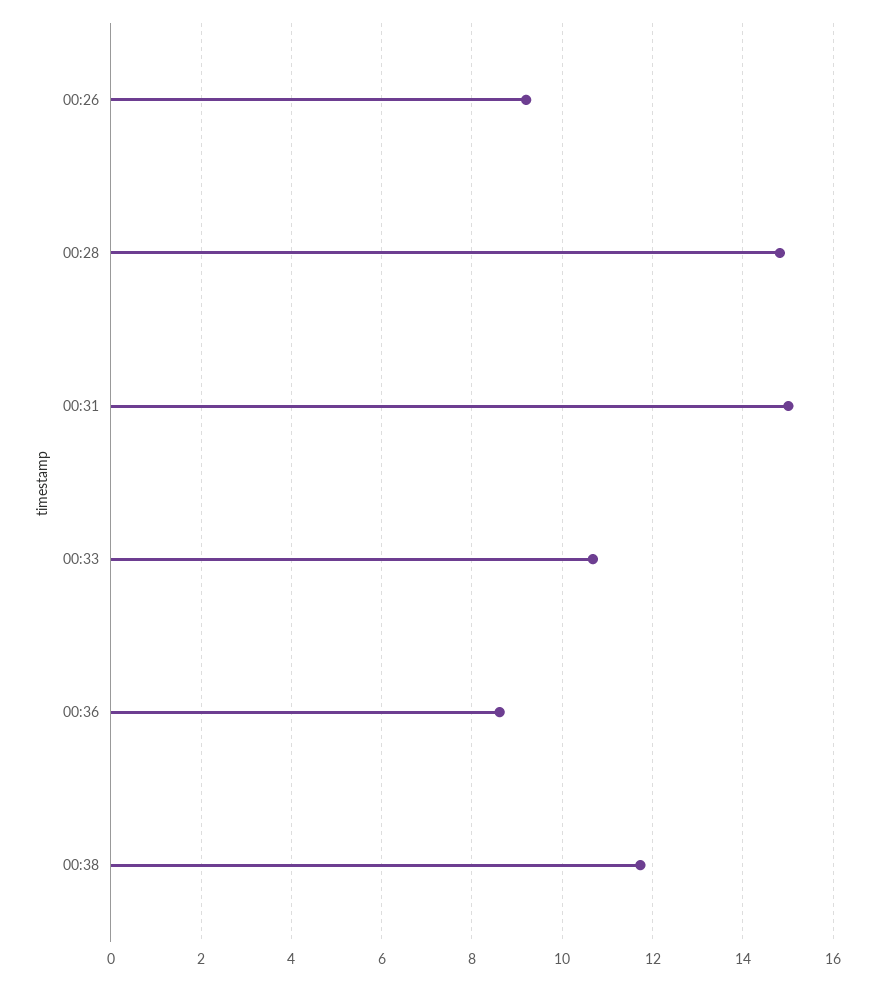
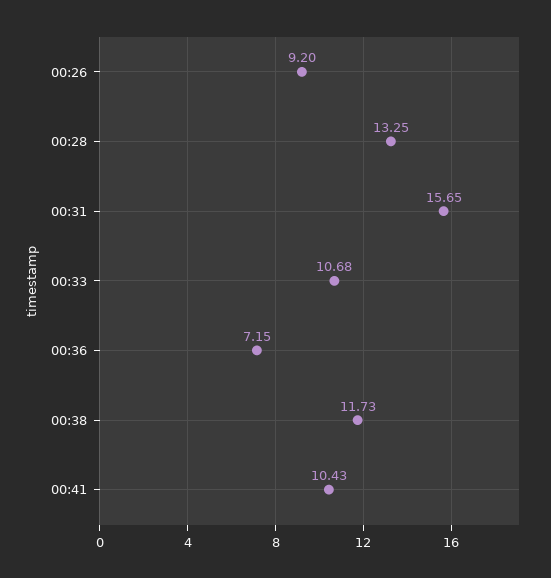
00:28: 14.8 -> 13.25
00:31: 15 -> 15.65
00:36: 8.6 -> 7.15
00:41: none -> 10.43

